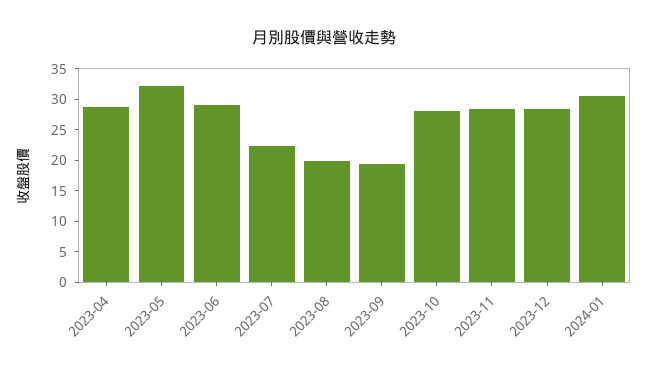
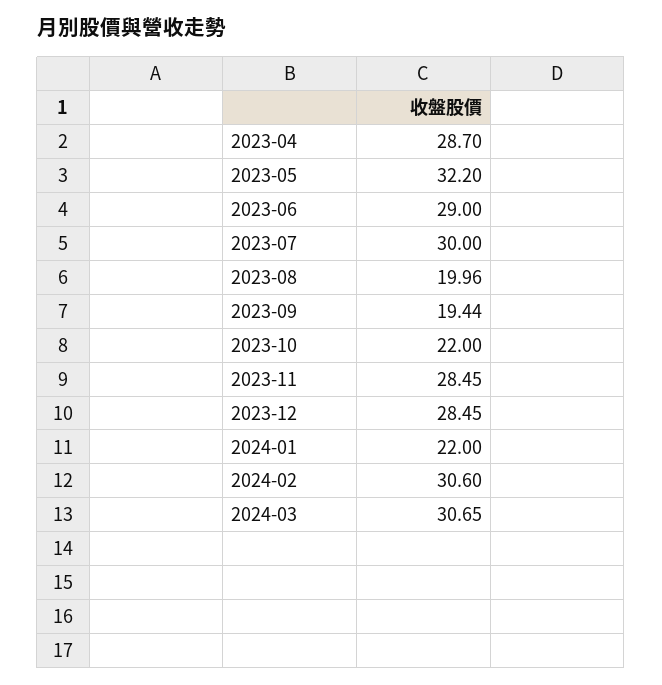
2023-07: 22.5 -> 30
2023-10: 27.5 -> 22
2024-01: 30 -> 22
2024-02: none -> 30.6
2024-03: none -> 30.65

